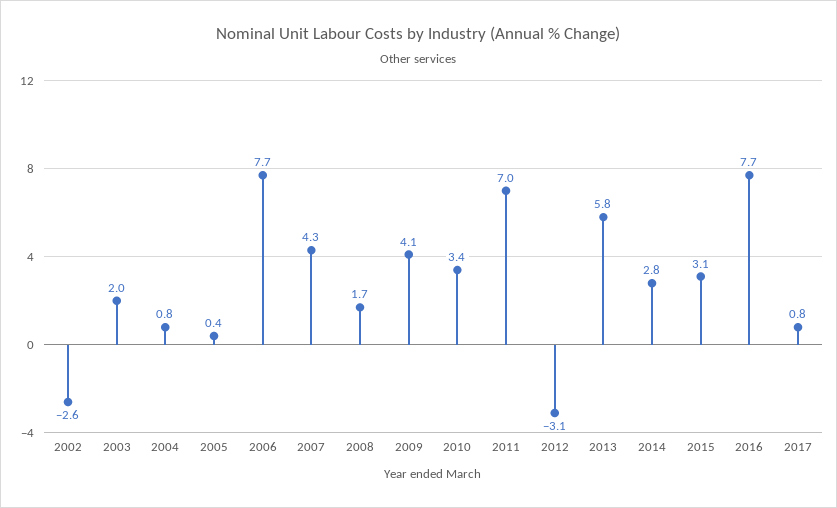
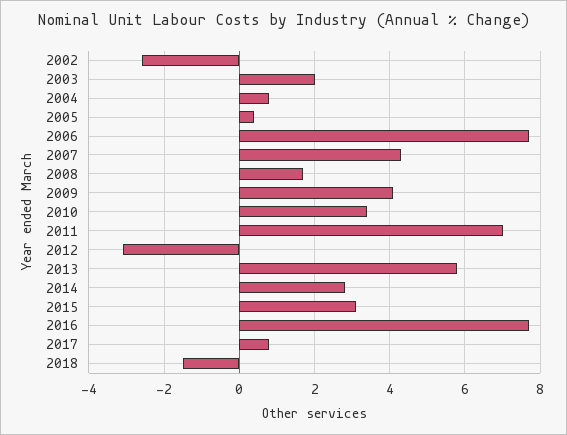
2018: none -> -1.5

